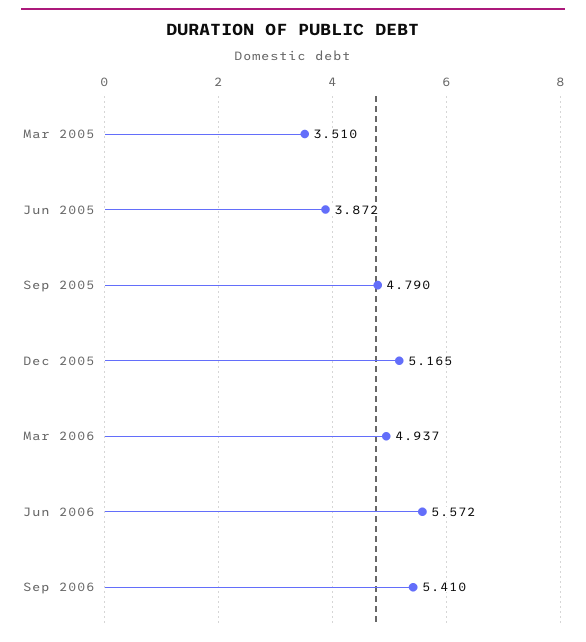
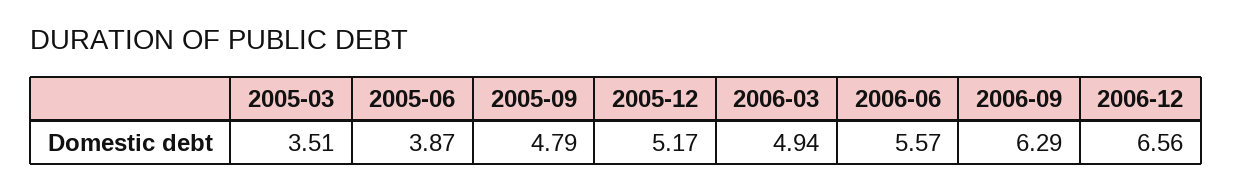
Sep 2006: 5.41 -> 6.29
2006-12: none -> 6.56

